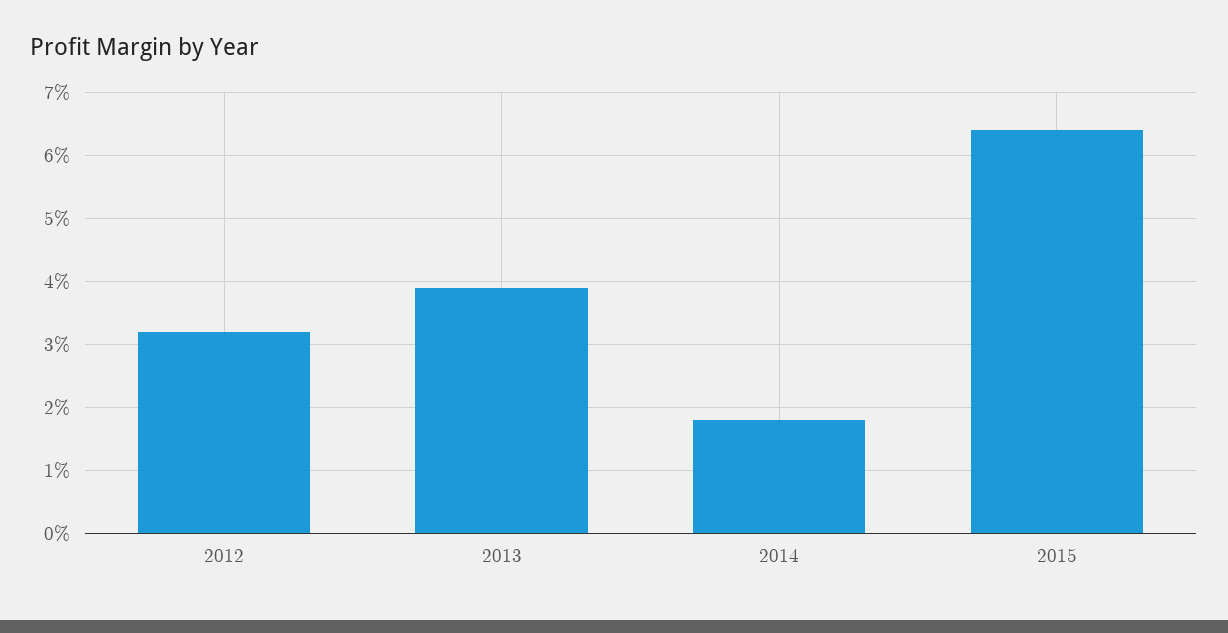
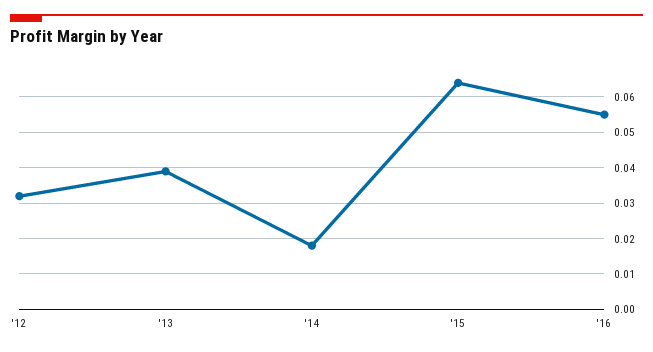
'16: none -> 0.055

